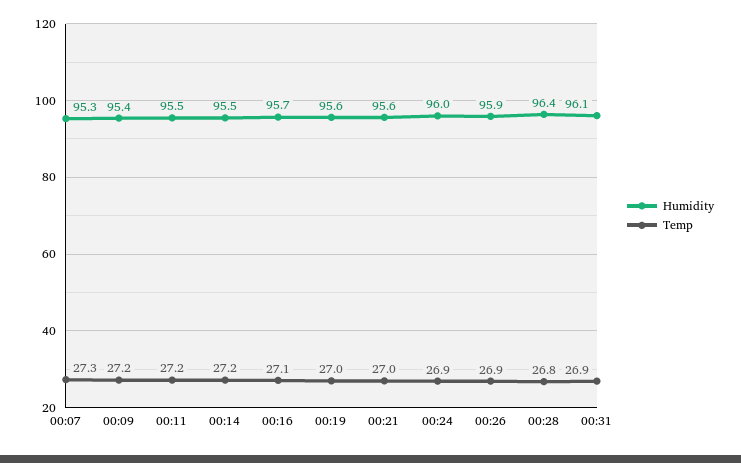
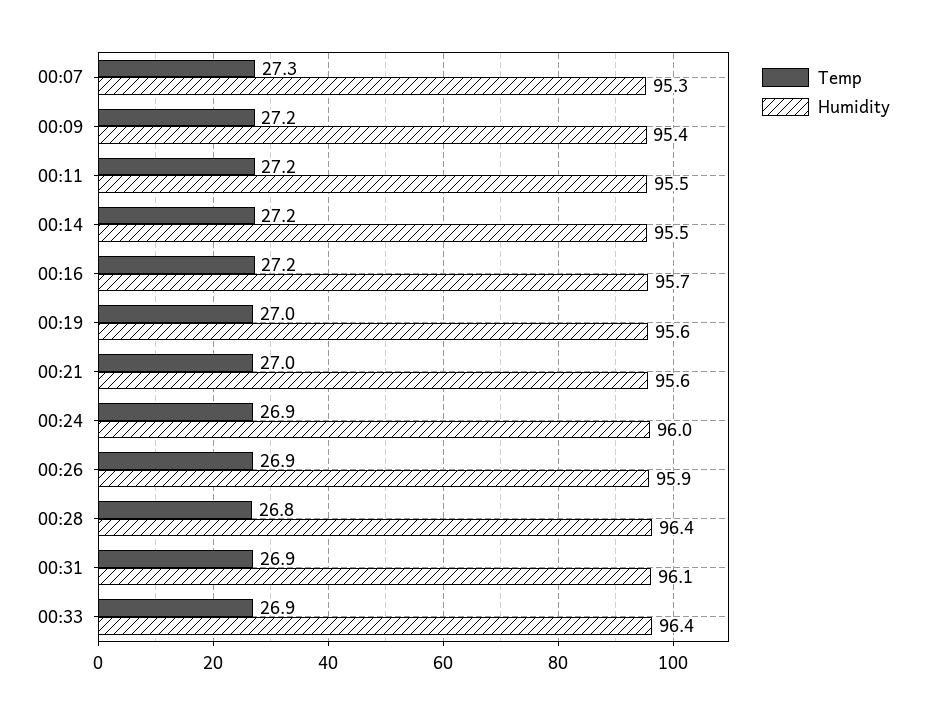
Temp, 00:16: 27.1 -> 27.2
Temp, 00:33: none -> 26.9
Humidity, 00:33: none -> 96.4

